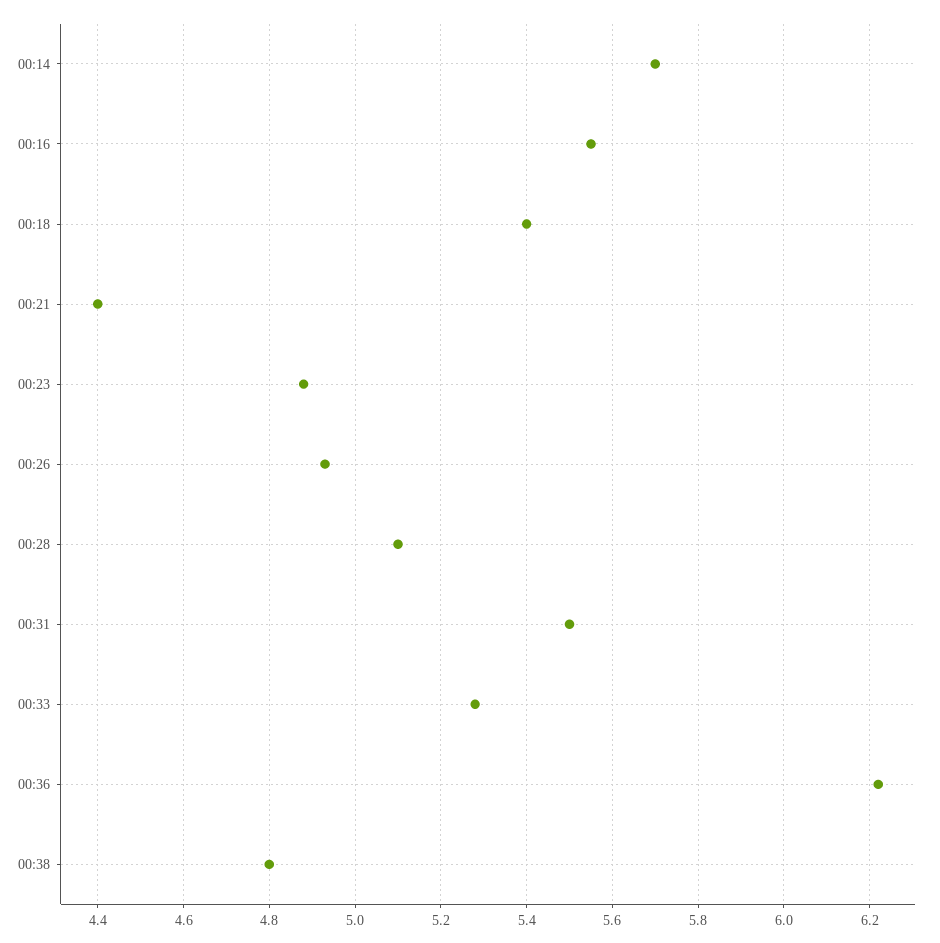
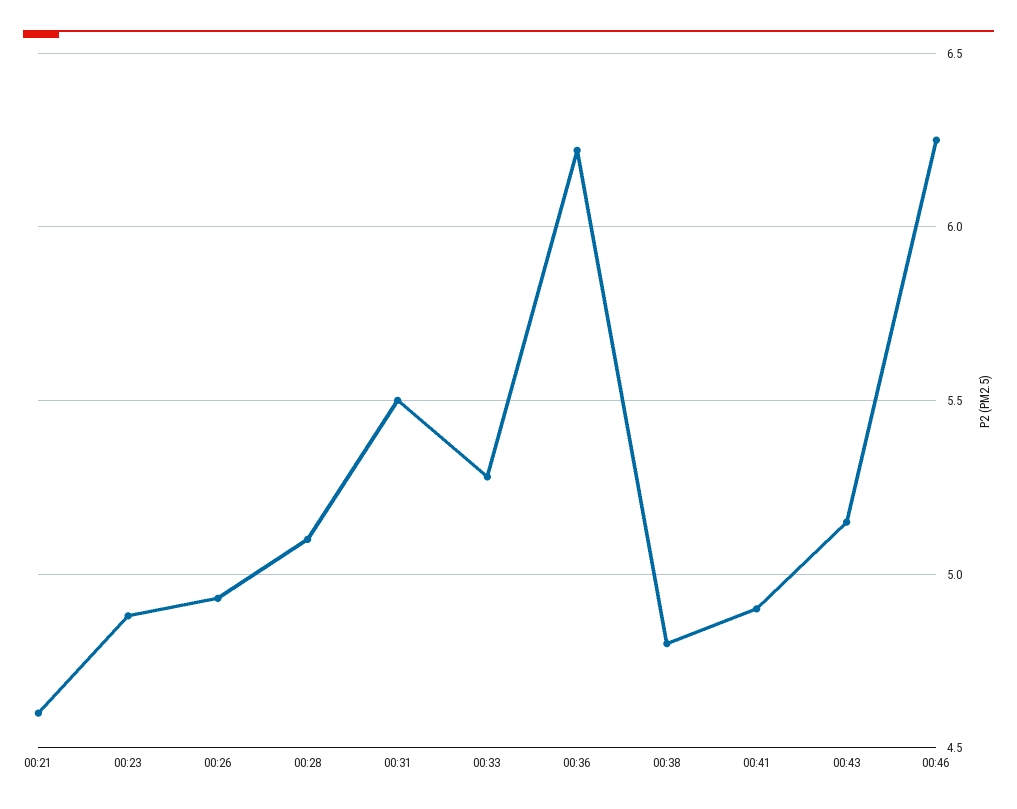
00:14: 5.7 -> none
00:16: 5.55 -> none
00:18: 5.4 -> none
00:21: 4.4 -> 4.6
00:41: none -> 4.9
00:43: none -> 5.15
00:46: none -> 6.25

